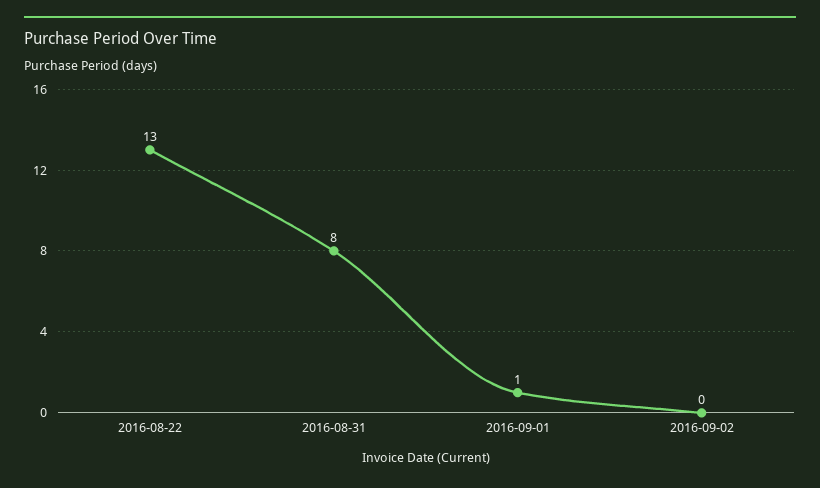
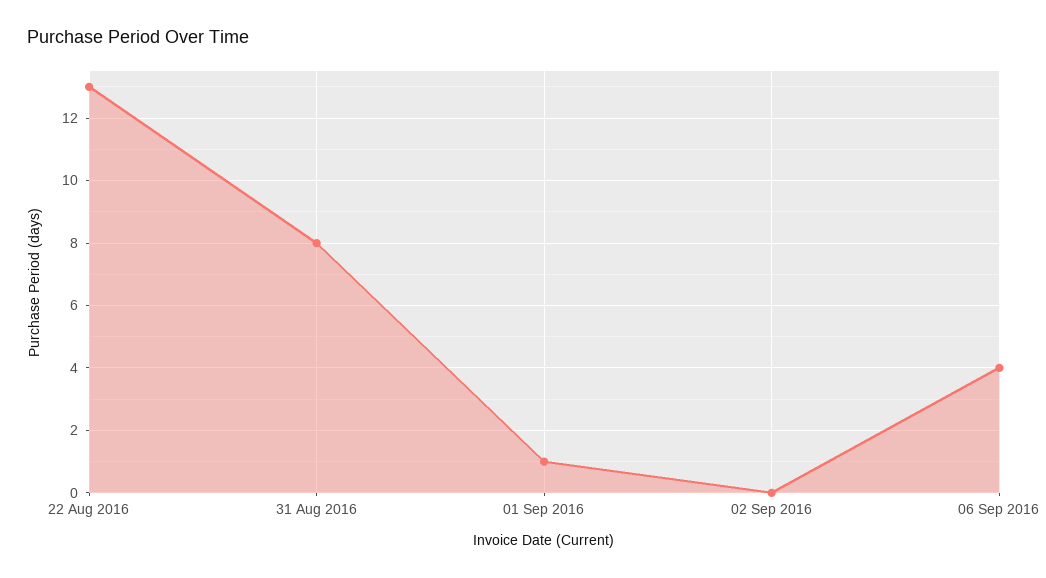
06 Sep 2016: none -> 4

